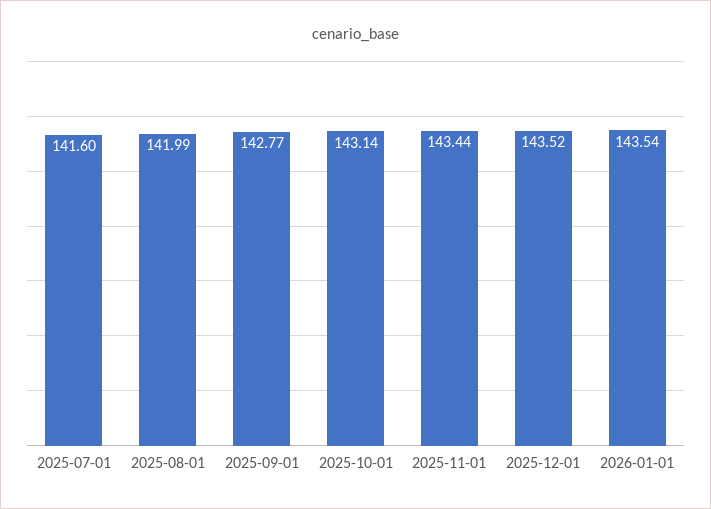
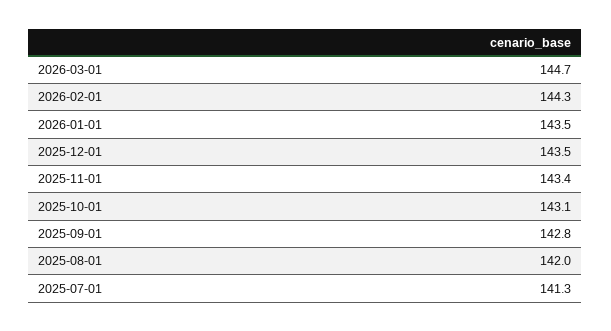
2025-07-01: 141.6 -> 141.3
2026-03-01: none -> 144.7
2026-02-01: none -> 144.3

